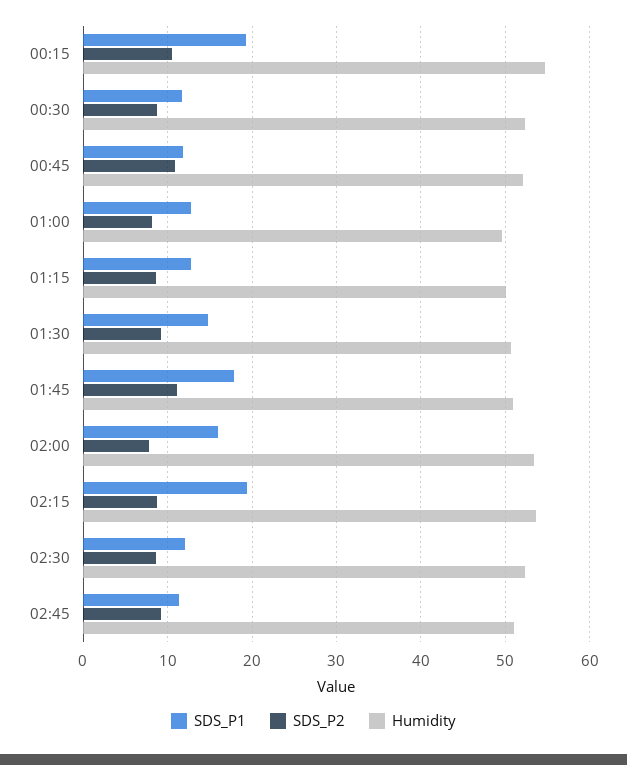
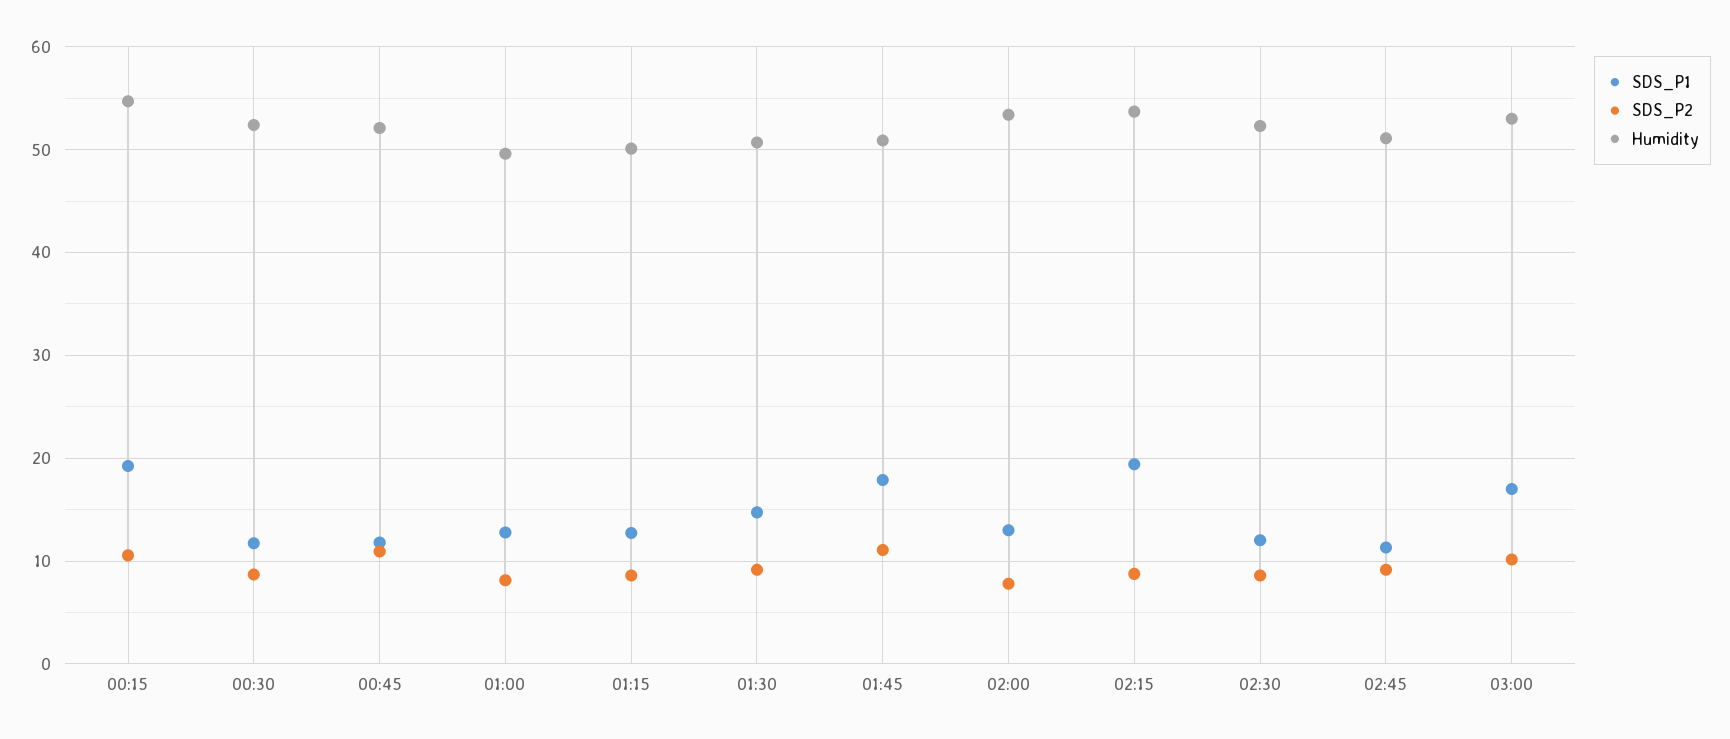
SDS_P1, 02:00: 16 -> 13
SDS_P1, 03:00: none -> 17
SDS_P2, 03:00: none -> 10
Humidity, 03:00: none -> 53

